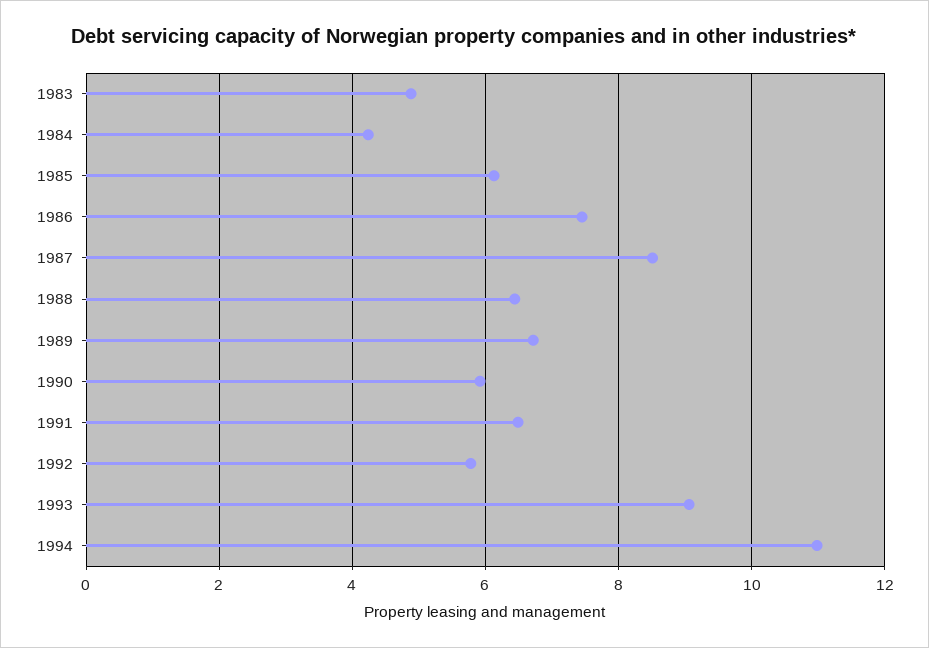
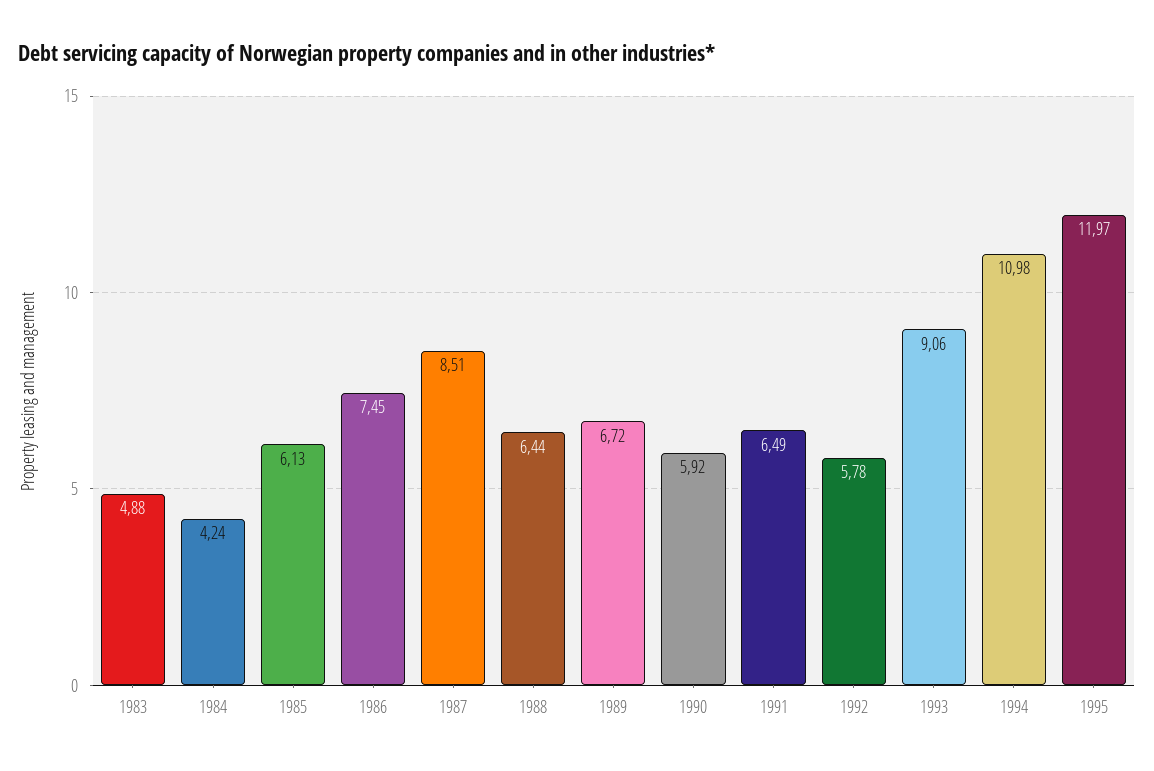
1995: none -> 11.97

